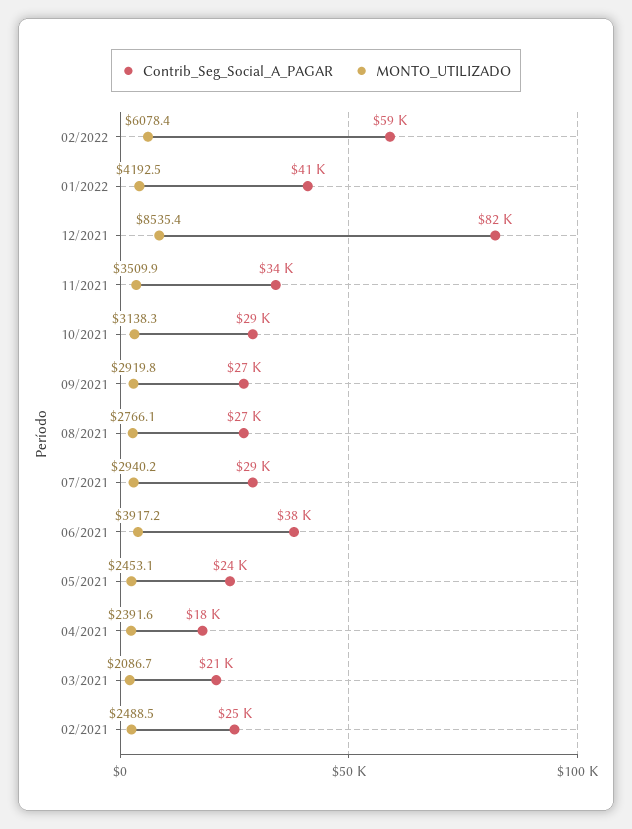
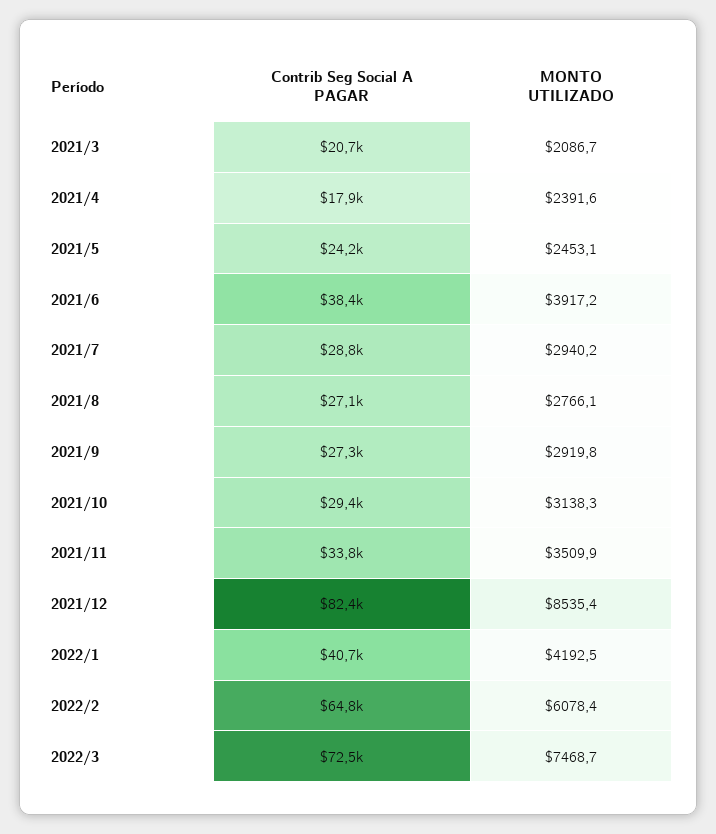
Contrib_Seg_Social_A_PAGAR, 02/2022: 59000 -> 64800
Contrib_Seg_Social_A_PAGAR, 02/2021: 25000 -> none
MONTO_UTILIZADO, 02/2021: 2488.5 -> none
Contrib_Seg_Social_A_PAGAR, 2022/3: none -> 72500
MONTO_UTILIZADO, 2022/3: none -> 7468.7

